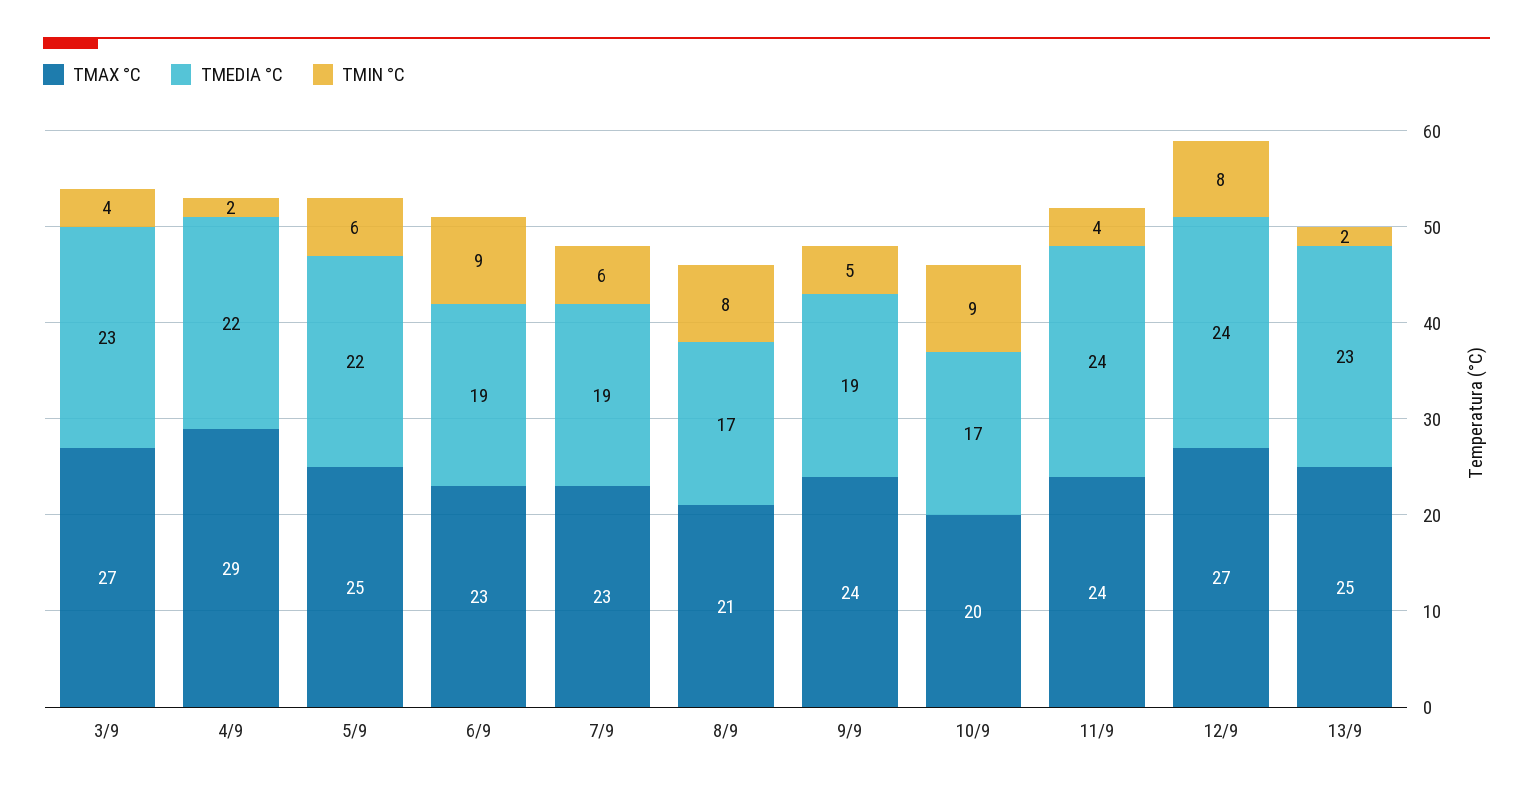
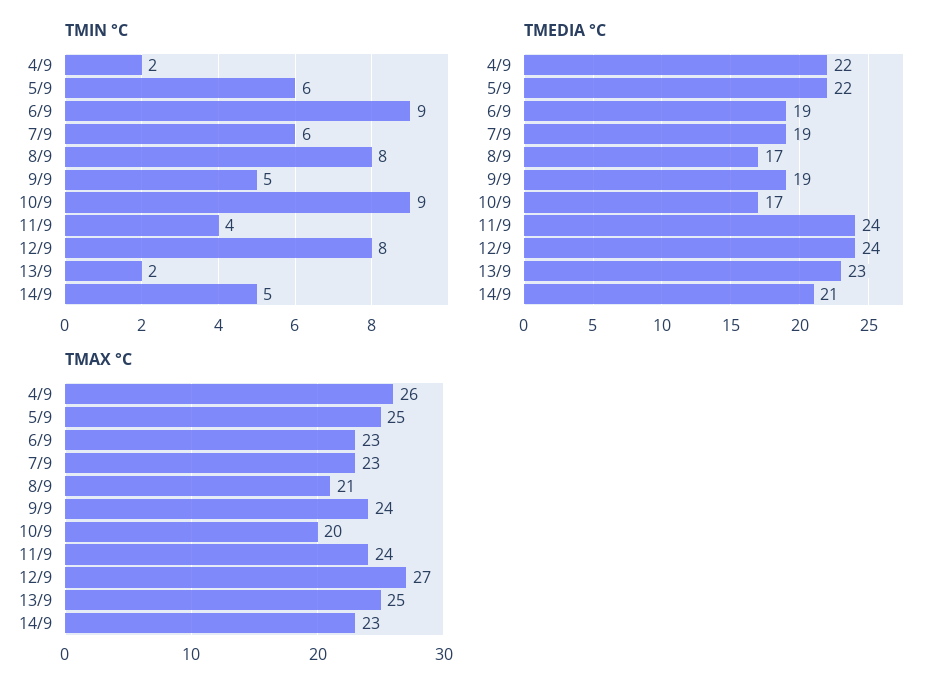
TMAX °C, 3/9: 27 -> none
TMEDIA °C, 3/9: 23 -> none
TMIN °C, 3/9: 4 -> none
TMAX °C, 4/9: 29 -> 26
TMIN °C, 14/9: none -> 5
TMEDIA °C, 14/9: none -> 21
TMAX °C, 14/9: none -> 23

